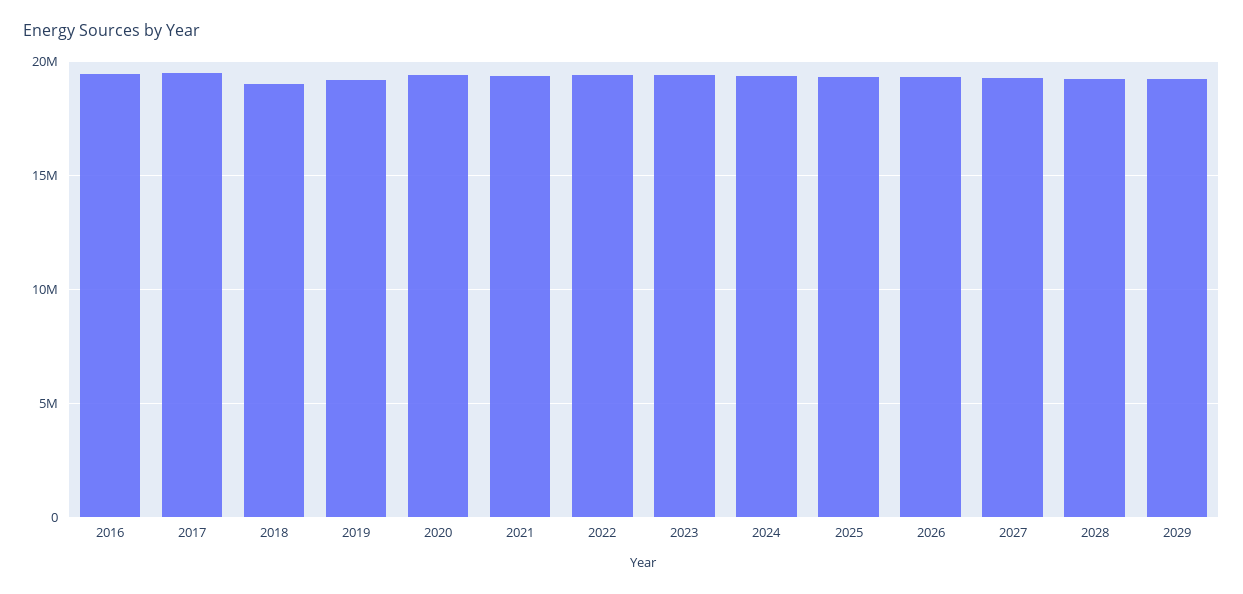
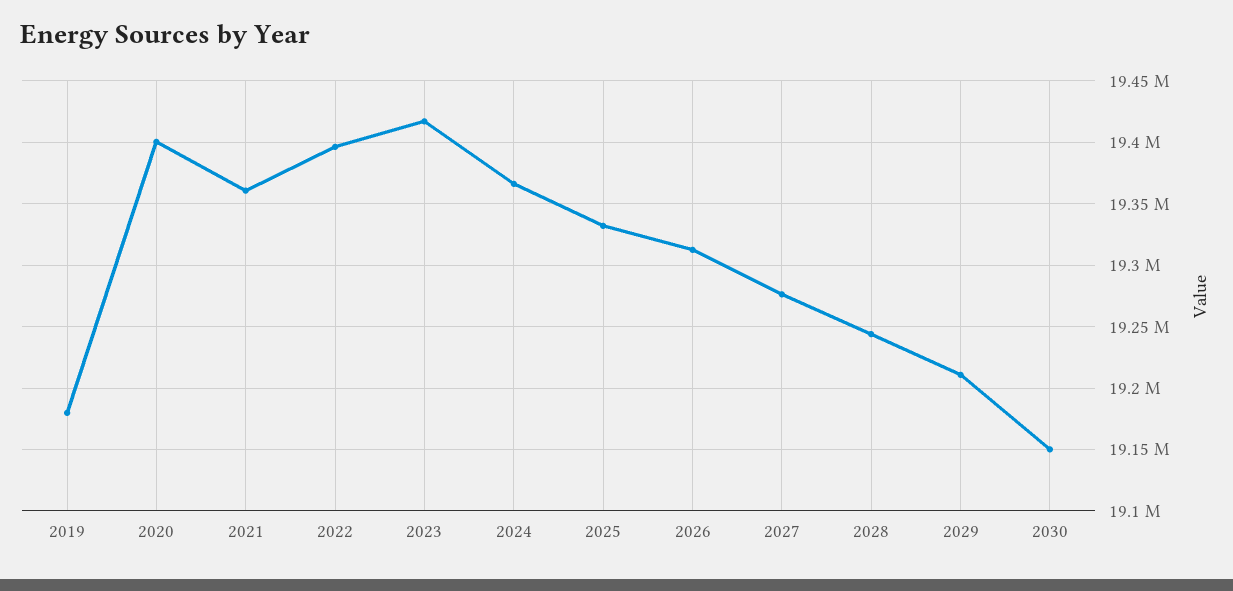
2016: 19500000 -> none
2017: 19500000 -> none
2018: 19000000 -> none
2030: none -> 19150000

